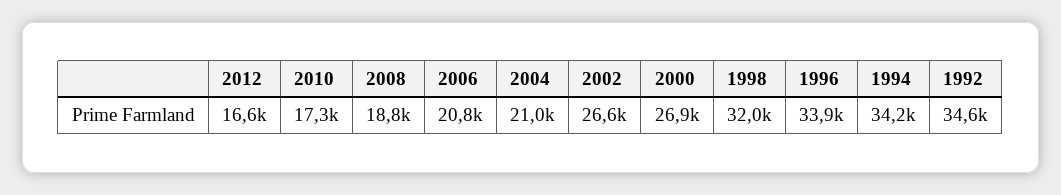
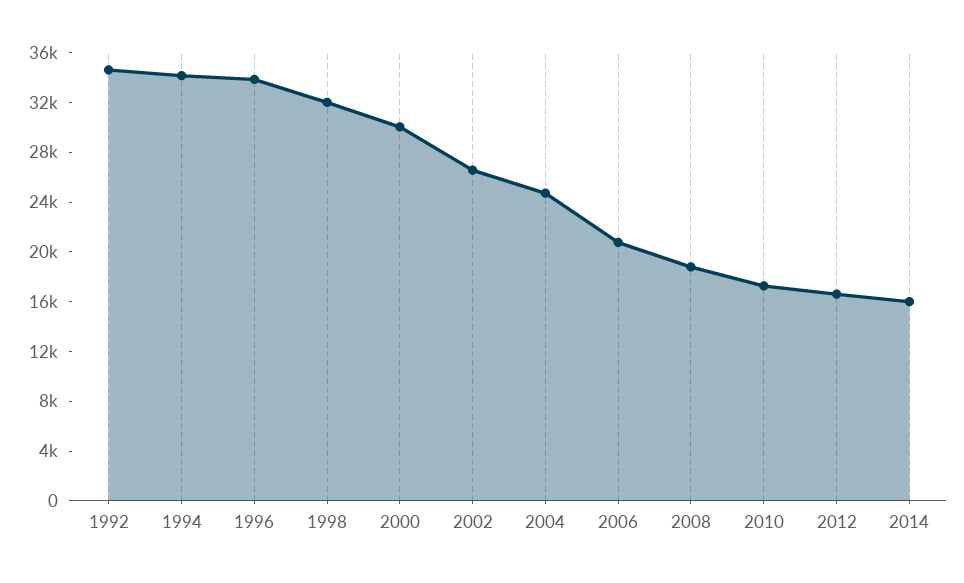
2004: 21000 -> 25000
2000: 26900 -> 30000
2014: none -> 16000

